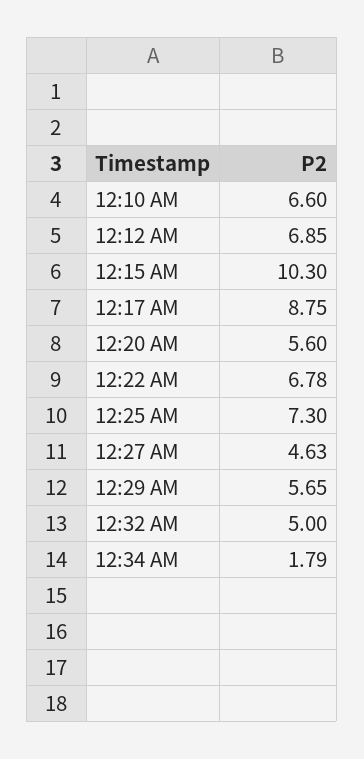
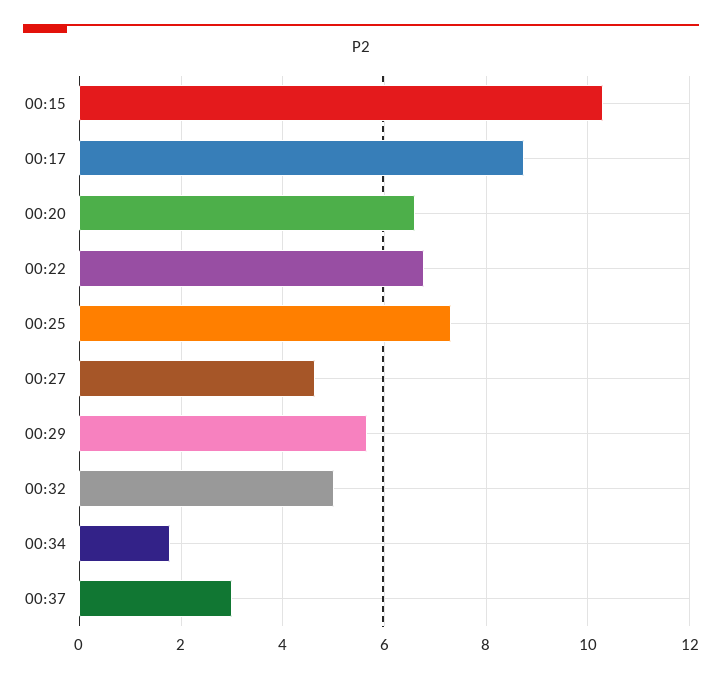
12:10 AM: 6.6 -> none
12:12 AM: 6.85 -> none
12:20 AM: 5.6 -> 6.6
00:37: none -> 3

